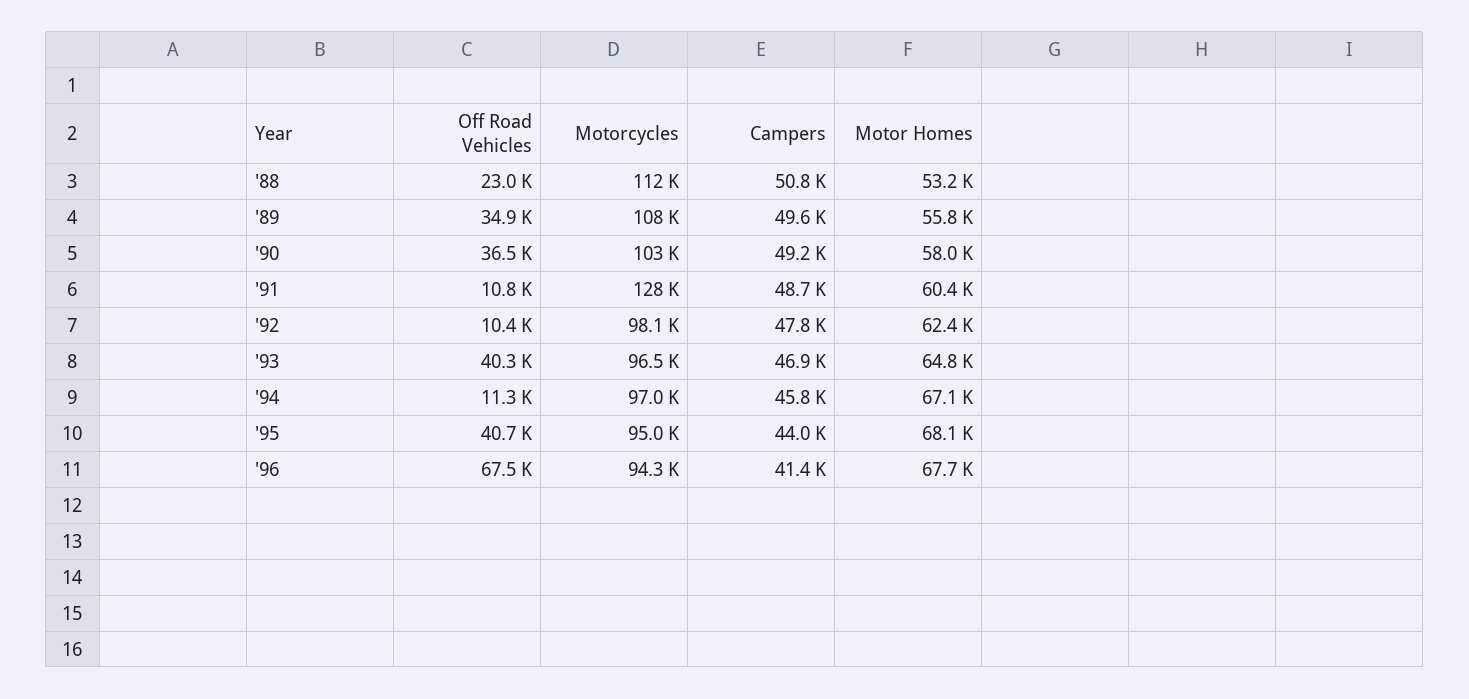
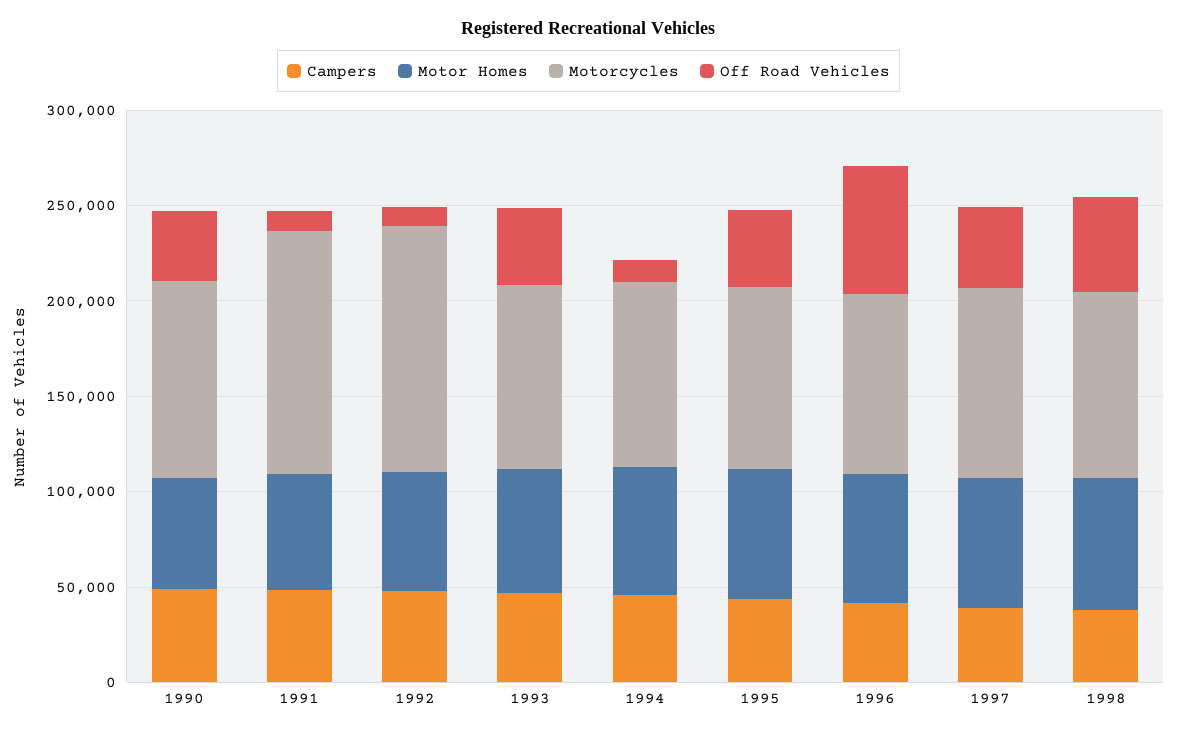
Off Road Vehicles, '88: 23000 -> none
Motorcycles, '88: 112000 -> none
Campers, '88: 50800 -> none
Motor Homes, '88: 53200 -> none
Off Road Vehicles, '89: 34900 -> none
Motorcycles, '89: 108000 -> none
Campers, '89: 49600 -> none
Motor Homes, '89: 55800 -> none
Motorcycles, '92: 98100 -> 130000
Campers, 1997: none -> 40000
Motor Homes, 1997: none -> 70000
Motorcycles, 1997: none -> 100000
Off Road Vehicles, 1997: none -> 40000
Campers, 1998: none -> 40000
Motor Homes, 1998: none -> 70000
Motorcycles, 1998: none -> 100000
Off Road Vehicles, 1998: none -> 50000

